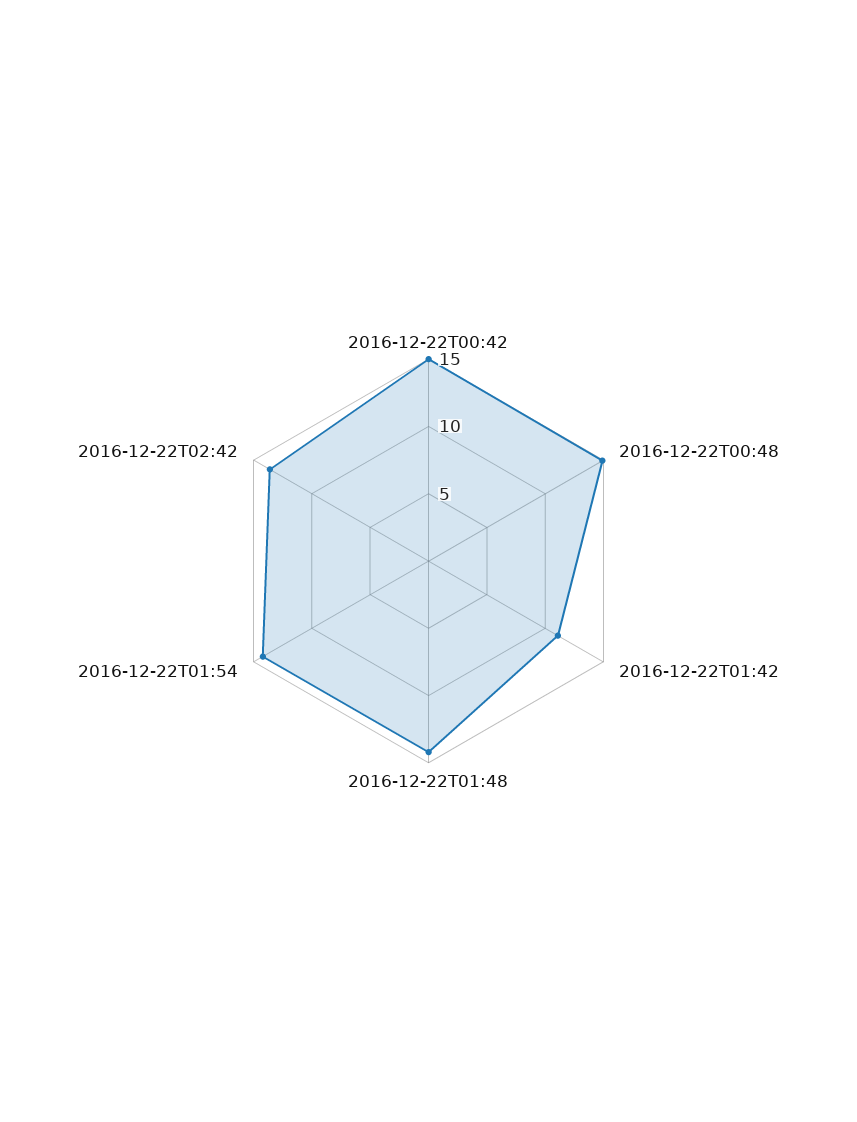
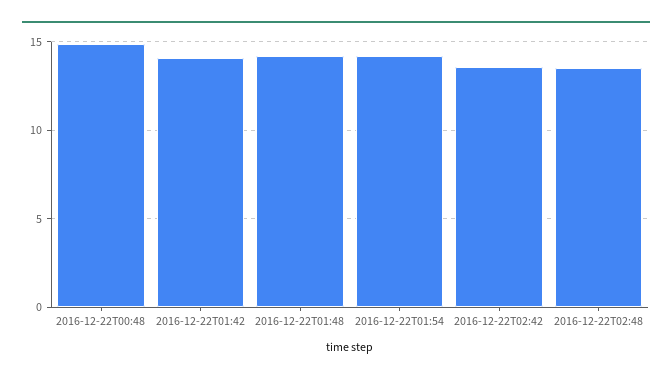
2016-12-22T00:42: 15 -> none
2016-12-22T01:42: 11 -> 14
2016-12-22T02:48: none -> 13.5

